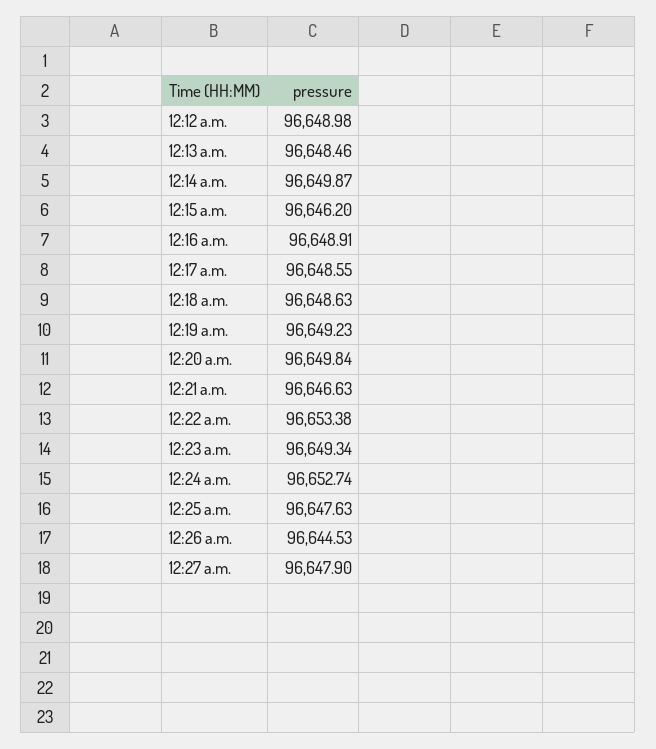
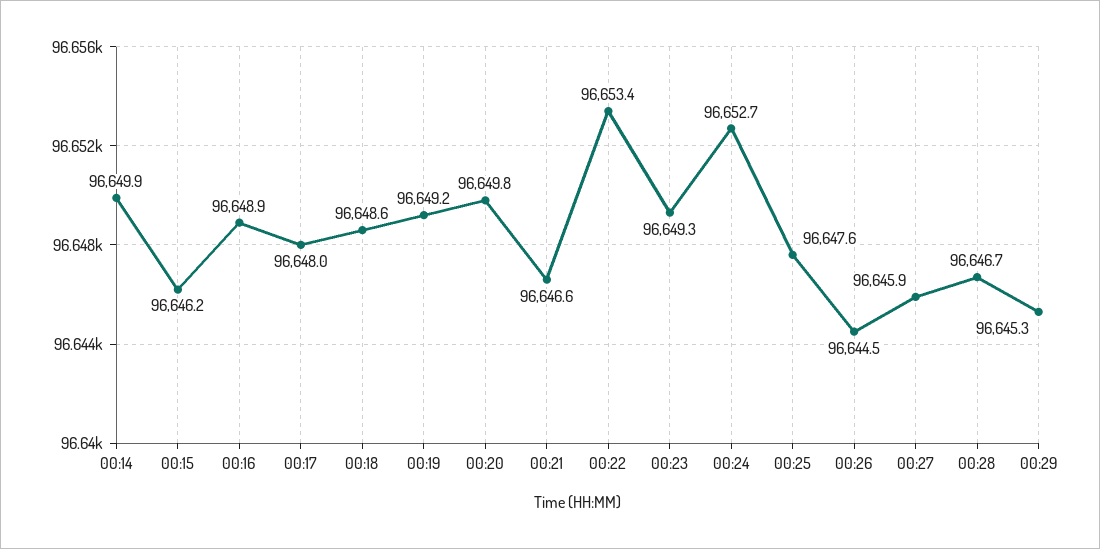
12:12 a.m.: 96648.98 -> none
12:13 a.m.: 96648.46 -> none
12:17 a.m.: 96648.55 -> 96648
12:27 a.m.: 96647.9 -> 96645.9
00:28: none -> 96646.7
00:29: none -> 96645.3

